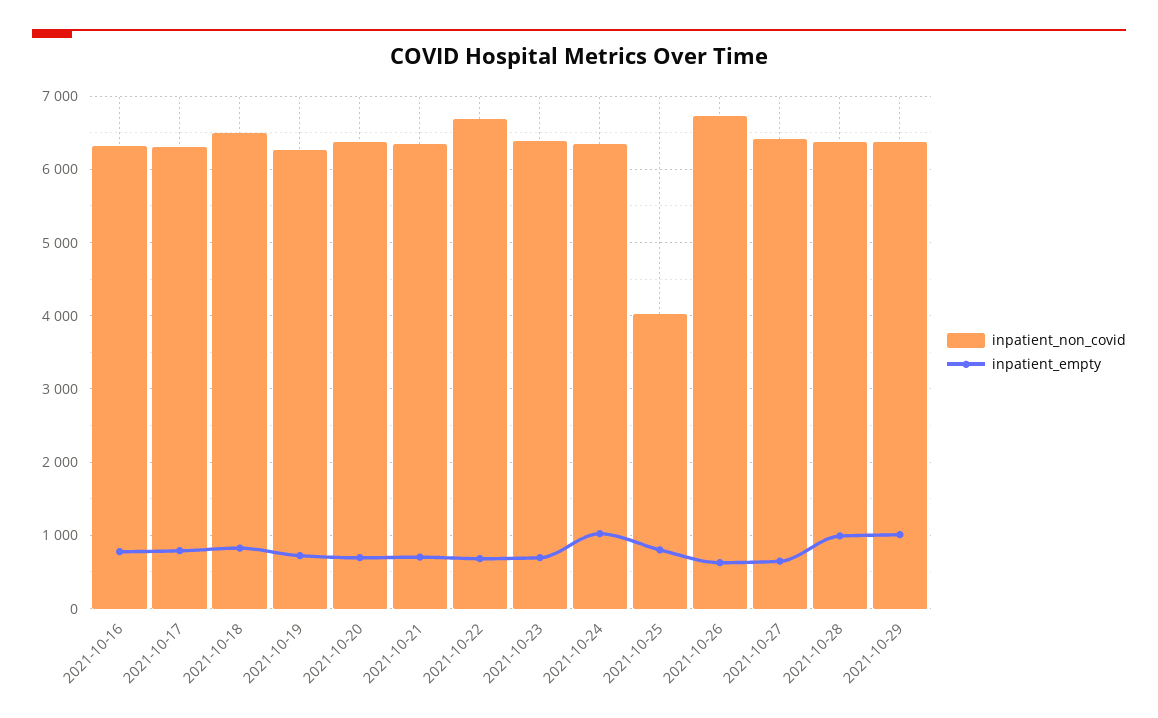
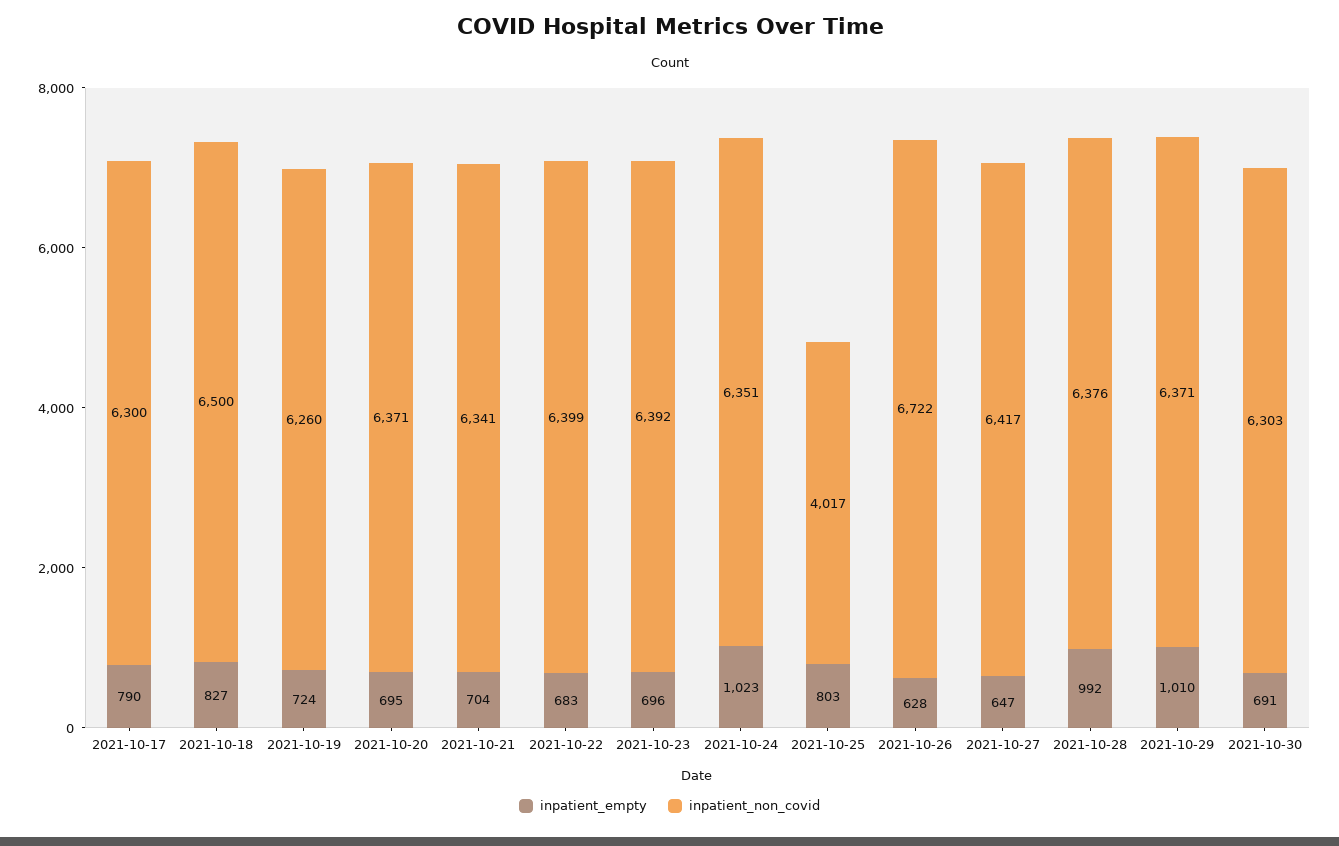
inpatient_non_covid, 2021-10-16: 6300 -> none
inpatient_empty, 2021-10-16: 800 -> none
inpatient_non_covid, 2021-10-22: 6700 -> 6399
inpatient_empty, 2021-10-30: none -> 691
inpatient_non_covid, 2021-10-30: none -> 6303

